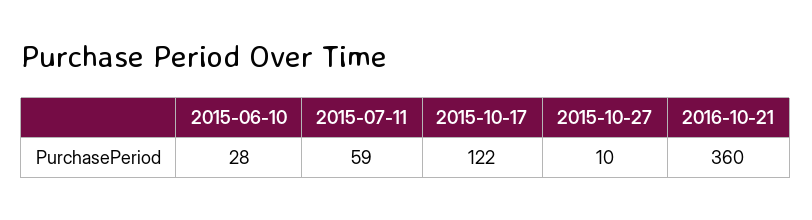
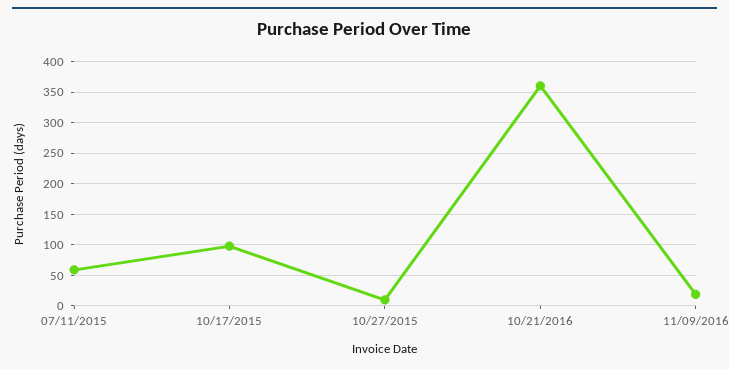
2015-06-10: 28 -> none
2015-10-17: 122 -> 100
11/09/2016: none -> 20

